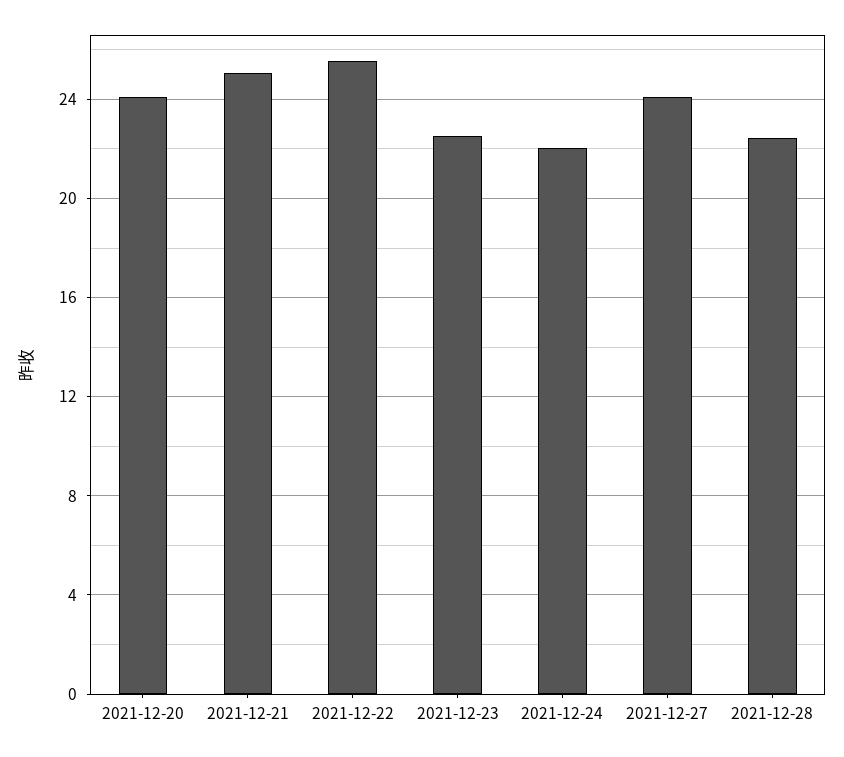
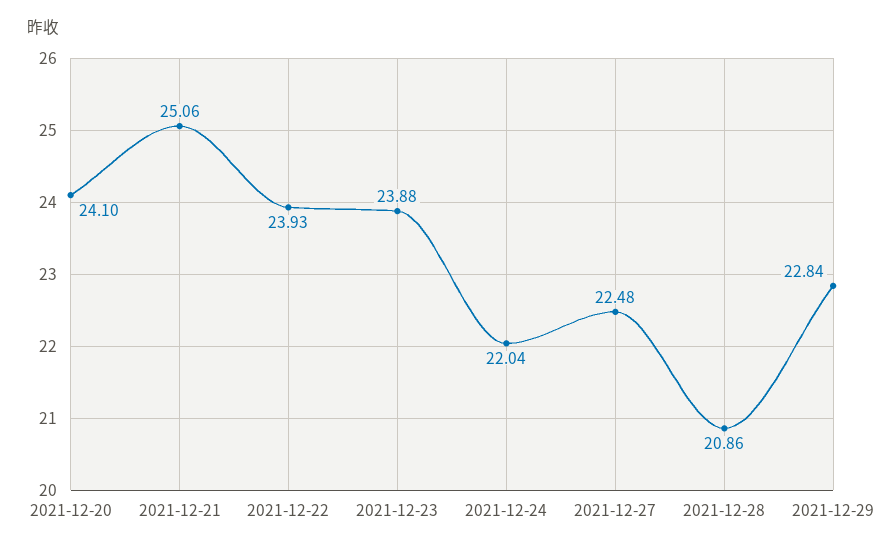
2021-12-22: 25.5 -> 23.93
2021-12-23: 22.5 -> 23.88
2021-12-27: 24 -> 22.48
2021-12-28: 22.5 -> 20.86
2021-12-29: none -> 22.84

